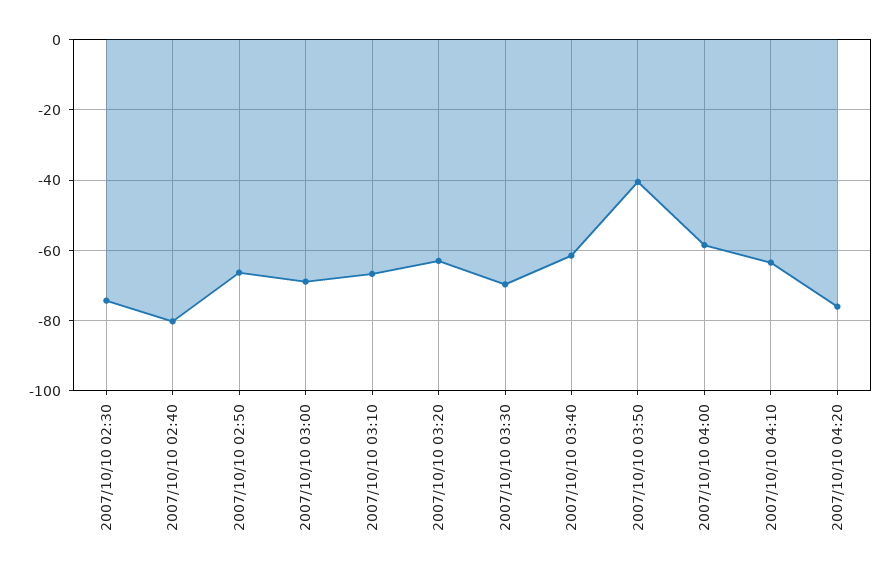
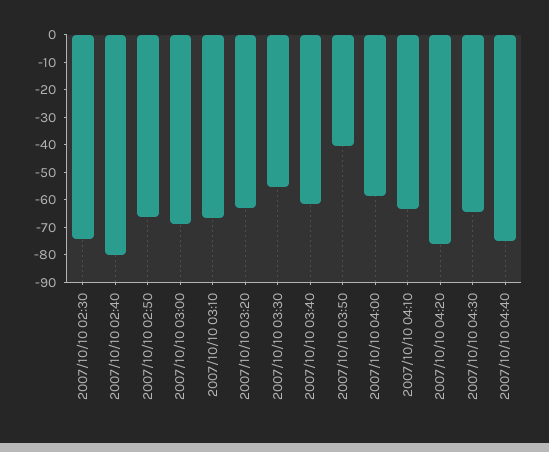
2007/10/10 03:30: -70 -> -55
2007/10/10 04:30: none -> -65
2007/10/10 04:40: none -> -75

